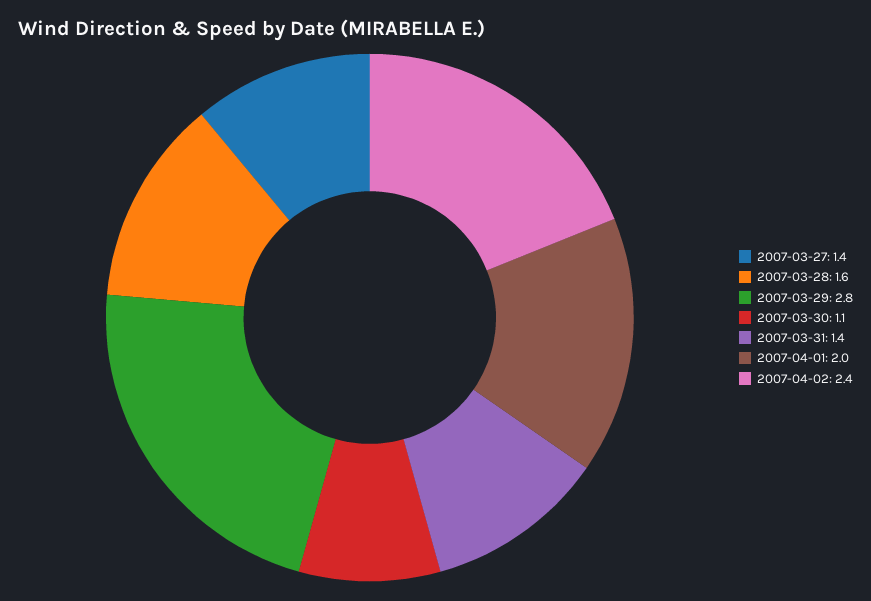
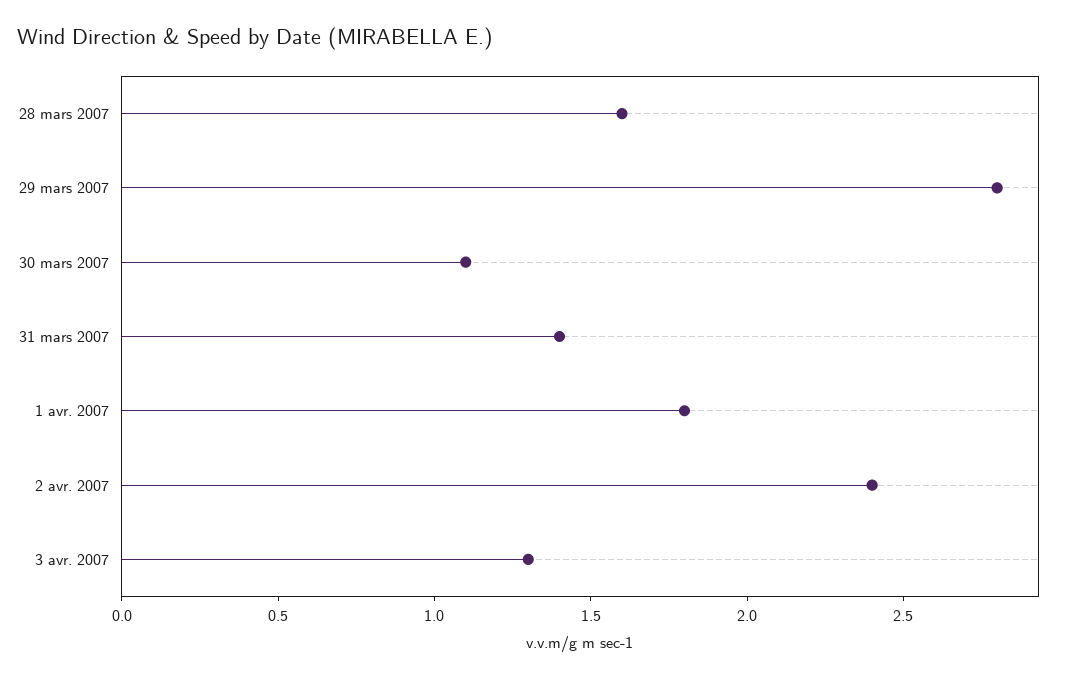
2007-03-27: 1.4 -> none
2007-04-01: 2 -> 1.8
3 avr. 2007: none -> 1.3

